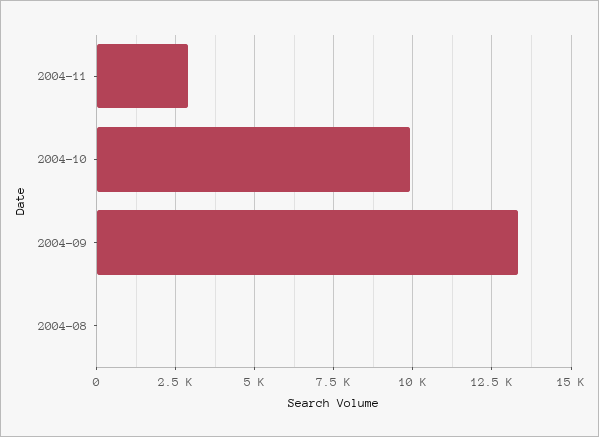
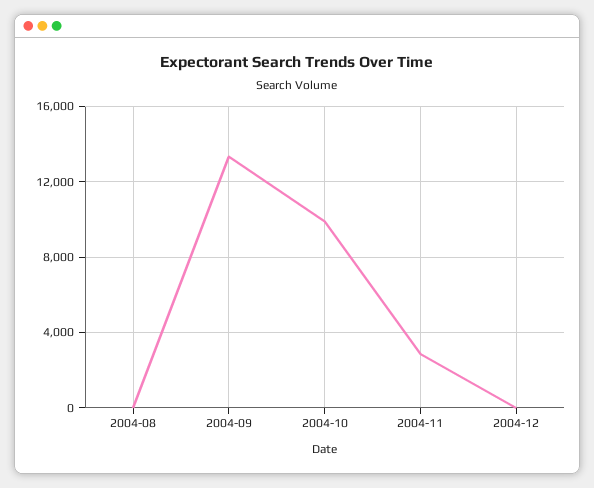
2004-12: none -> 0

